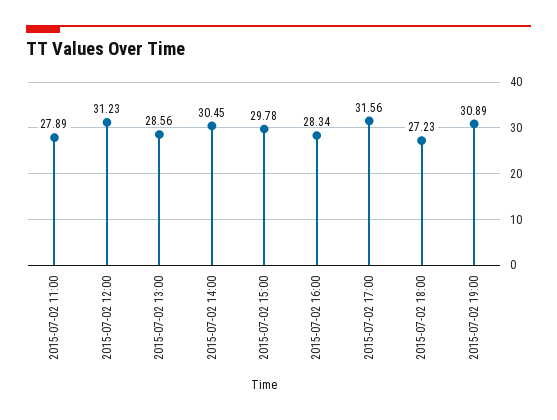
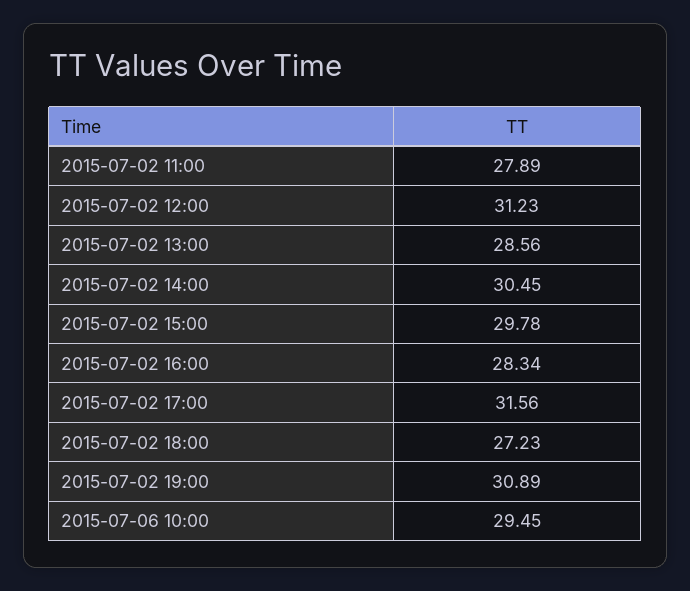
2015-07-06 10:00: none -> 29.45

